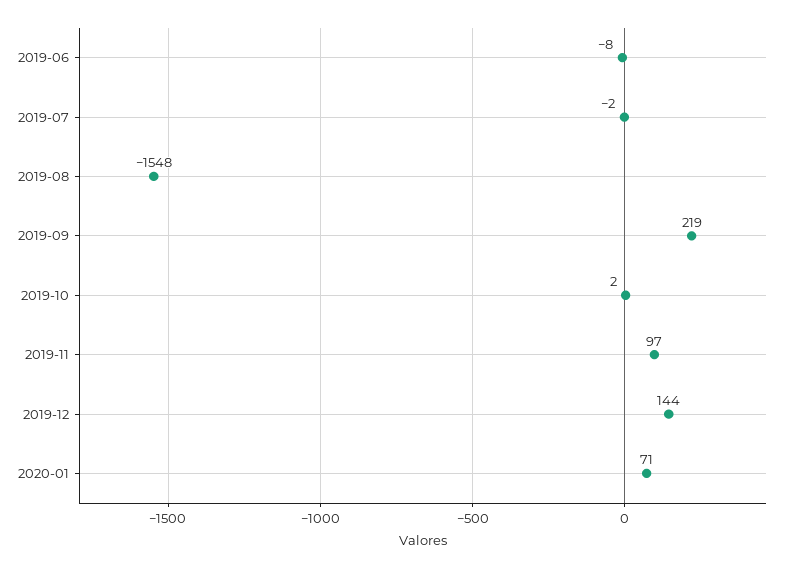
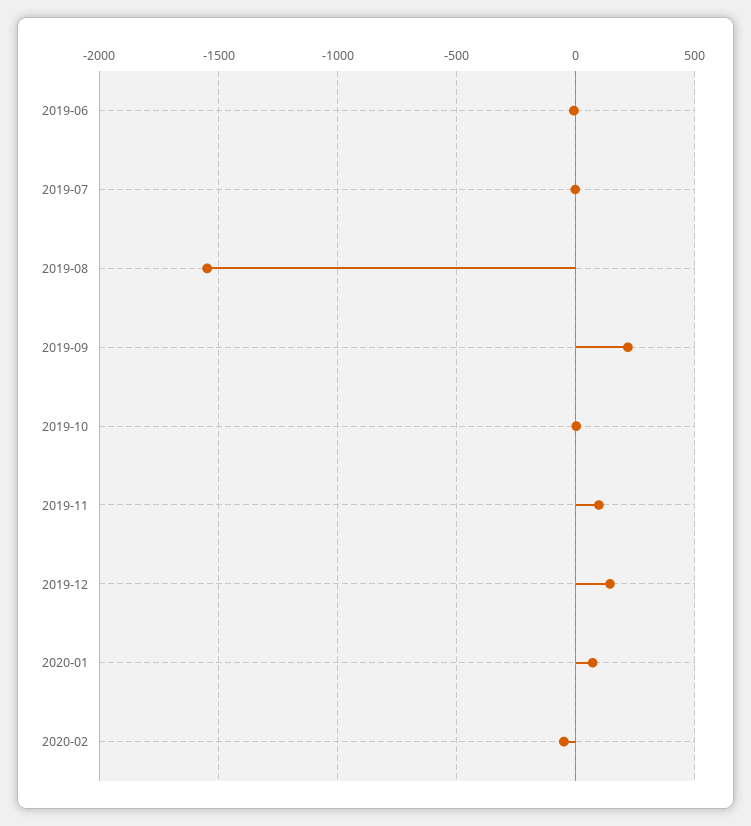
2020-02: none -> -50

